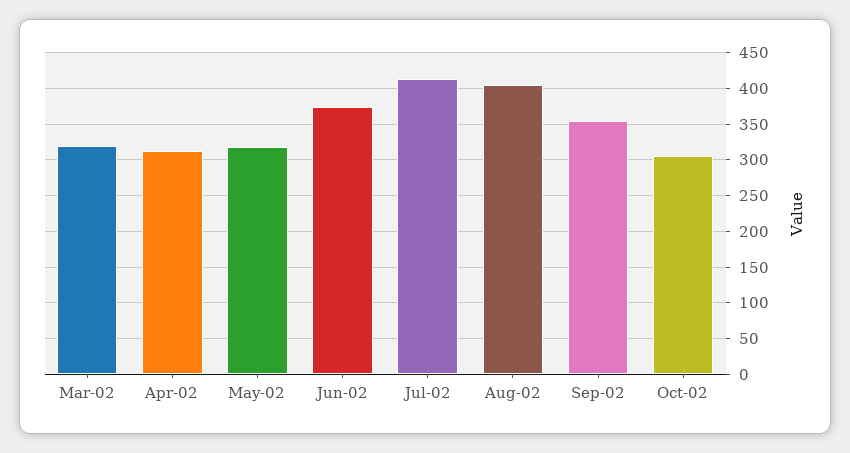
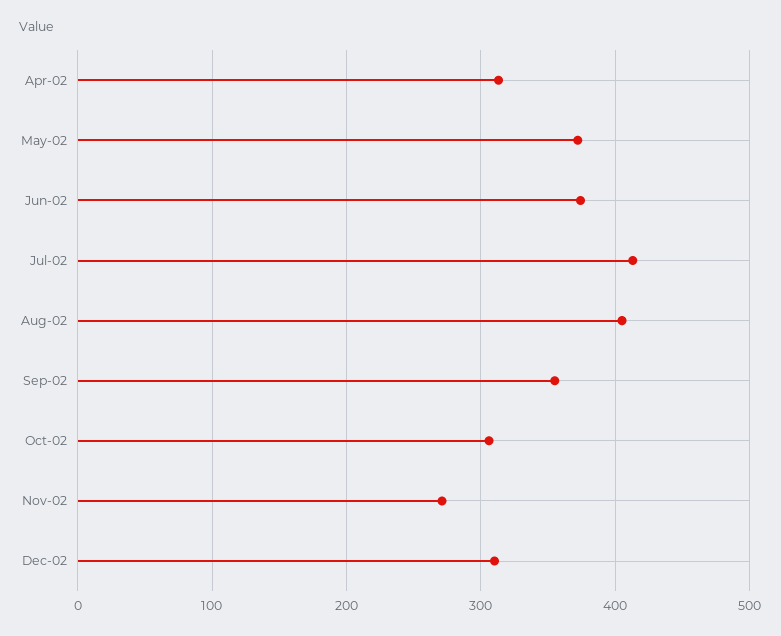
Mar-02: 320 -> none
May-02: 320 -> 370
Nov-02: none -> 270
Dec-02: none -> 310

